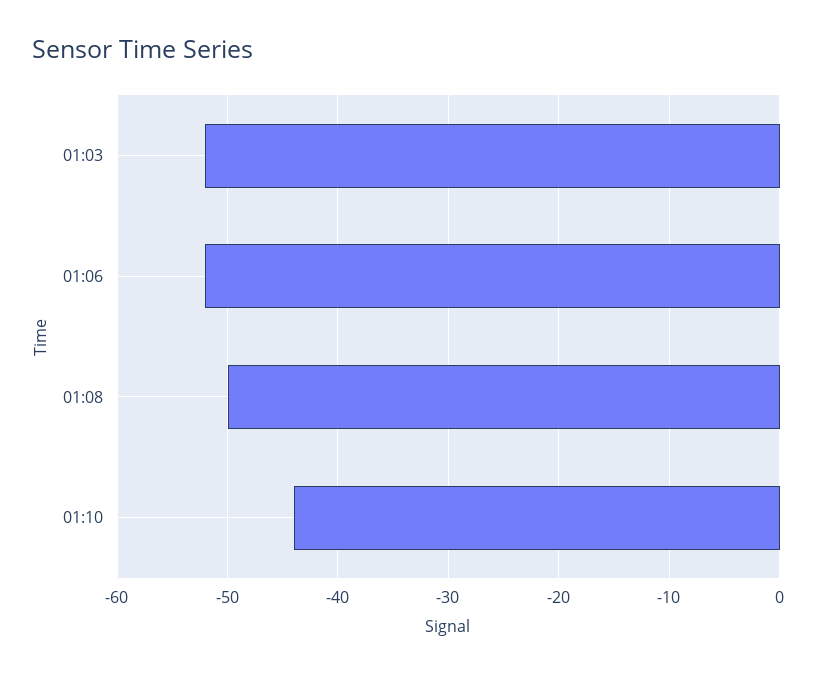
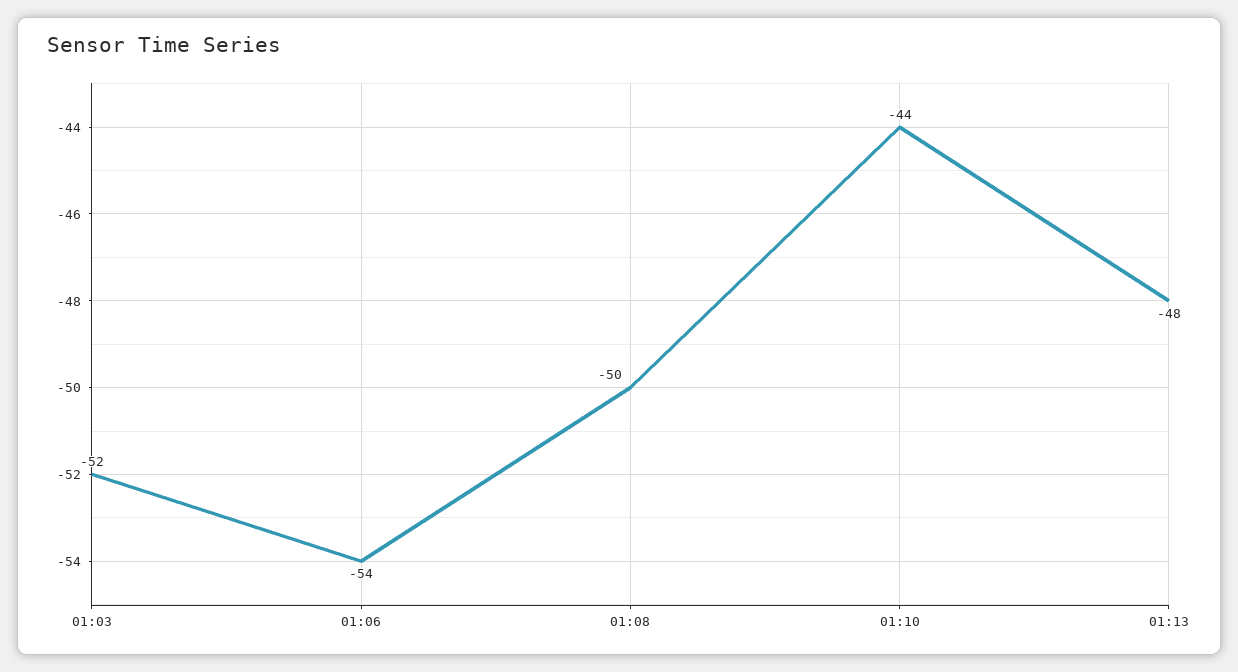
01:06: -52 -> -54
01:13: none -> -48

